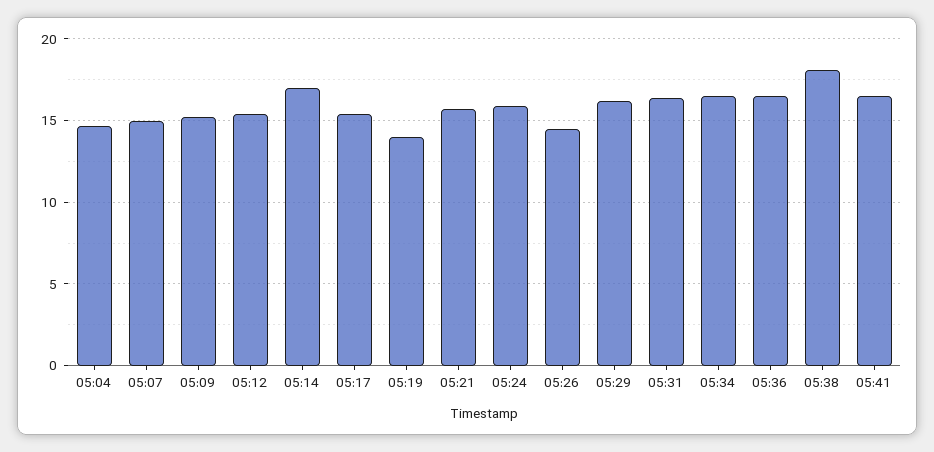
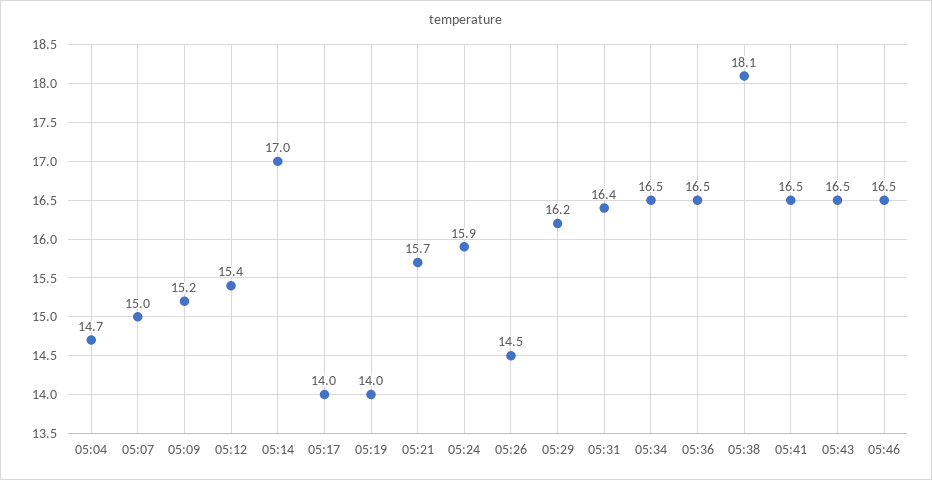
05:17: 15.5 -> 14
05:43: none -> 16.5
05:46: none -> 16.5

